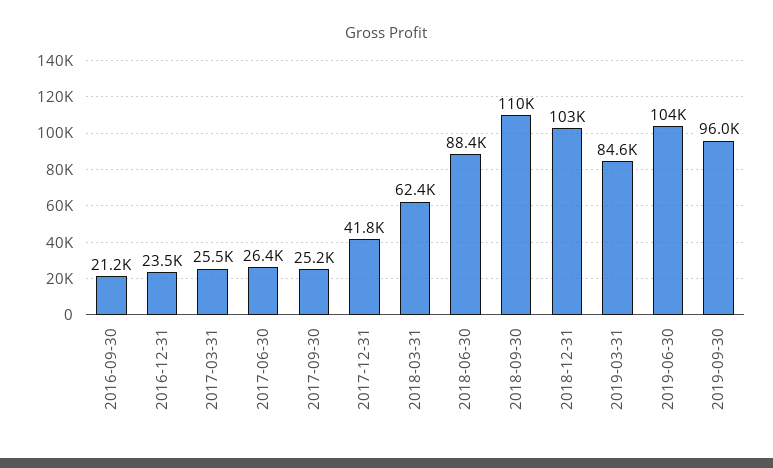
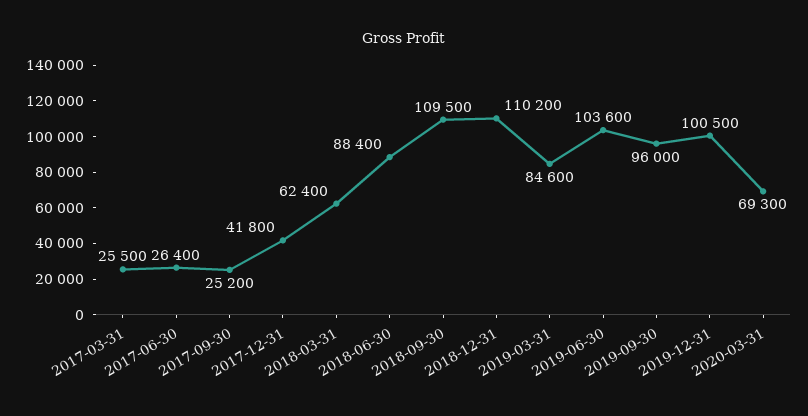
2016-09-30: 21200 -> none
2016-12-31: 23500 -> none
2018-12-31: 103000 -> 110200
2019-12-31: none -> 100500
2020-03-31: none -> 69300

